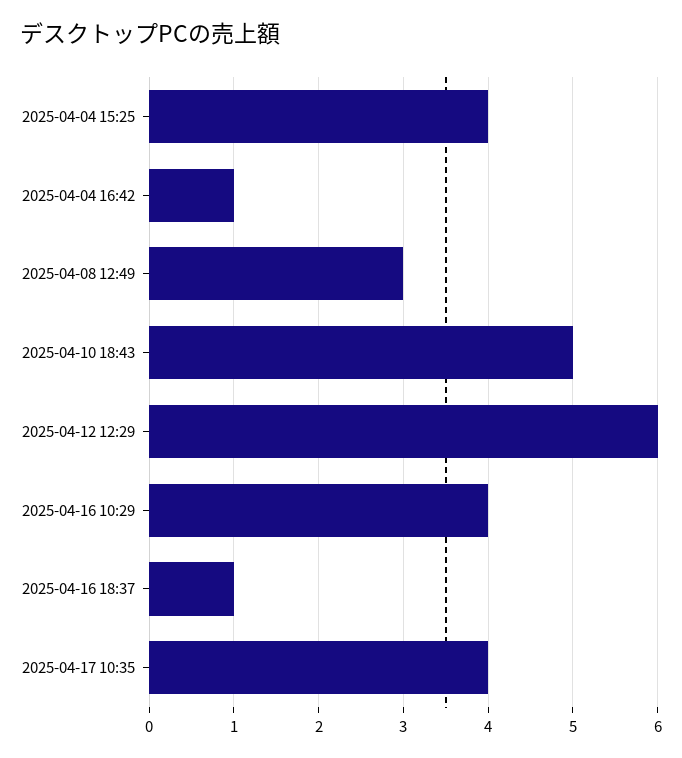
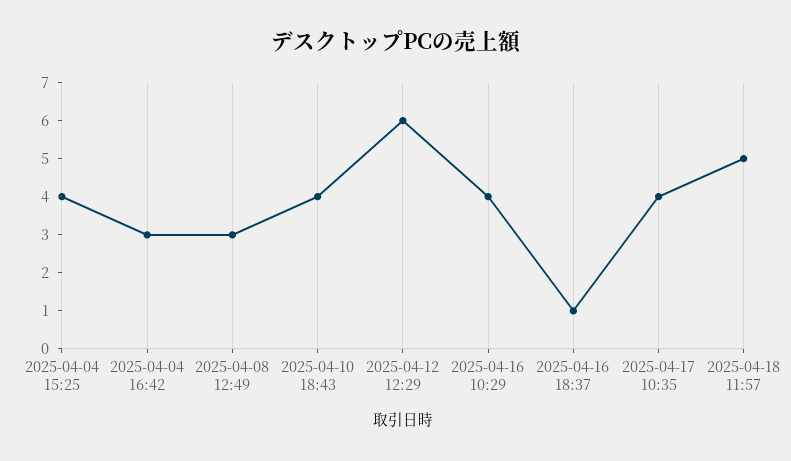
2025-04-04 16:42: 1 -> 3
2025-04-10 18:43: 5 -> 4
2025-04-18 11:57: none -> 5

